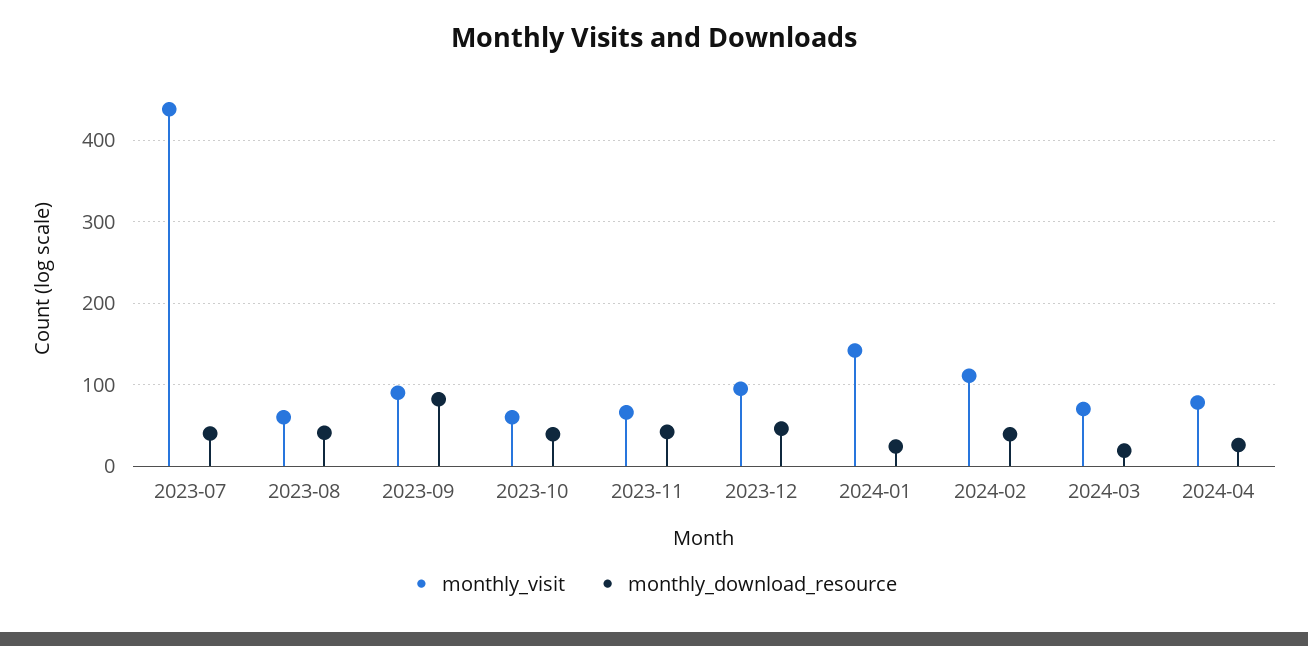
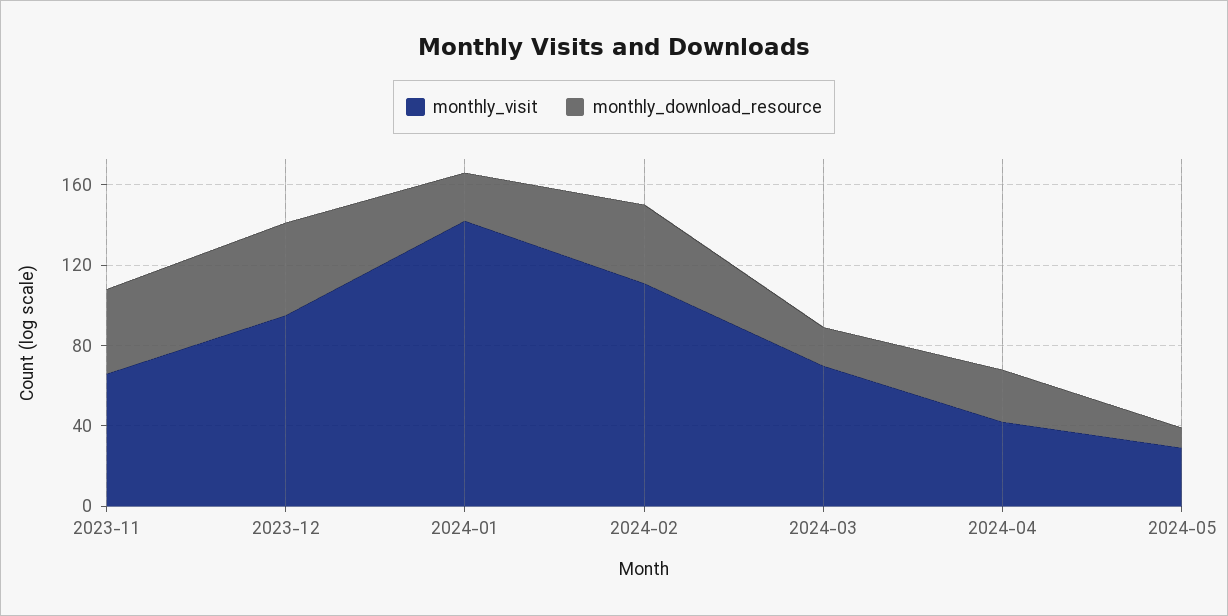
monthly_visit, 2023-07: 440 -> none
monthly_download_resource, 2023-07: 40 -> none
monthly_visit, 2023-08: 60 -> none
monthly_download_resource, 2023-08: 40 -> none
monthly_visit, 2023-09: 90 -> none
monthly_download_resource, 2023-09: 80 -> none
monthly_visit, 2023-10: 60 -> none
monthly_download_resource, 2023-10: 40 -> none
monthly_visit, 2024-04: 80 -> 40
monthly_visit, 2024-05: none -> 30
monthly_download_resource, 2024-05: none -> 10

